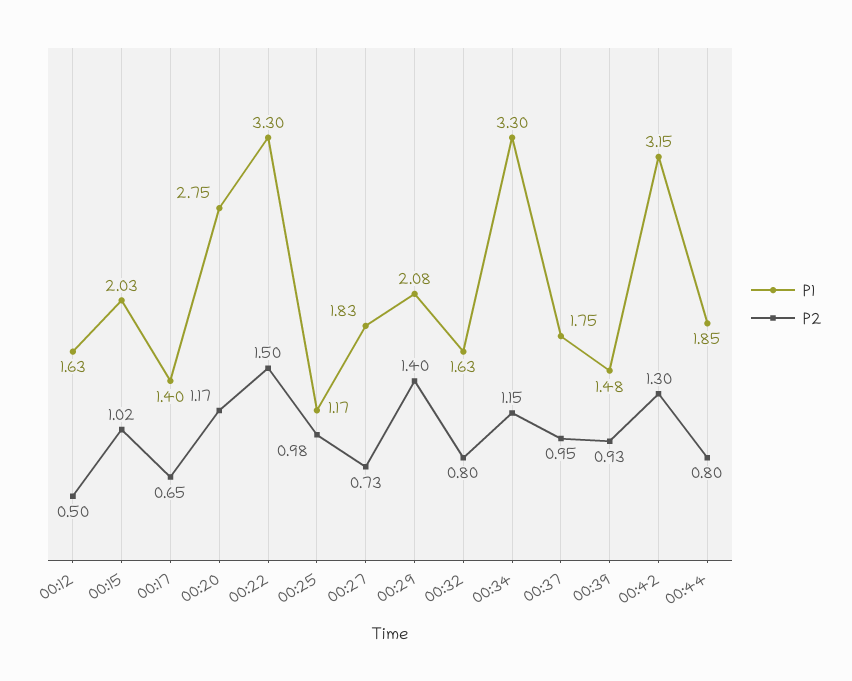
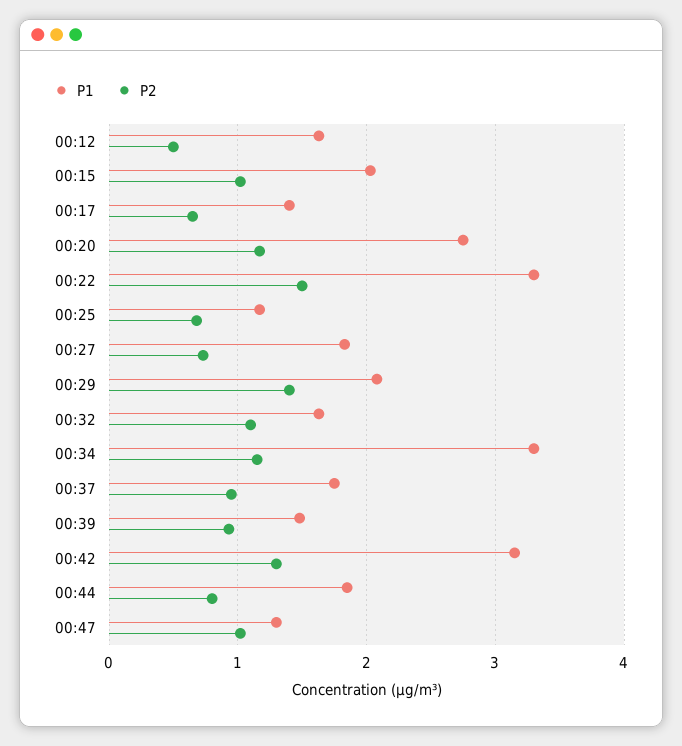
P2, 00:25: 0.98 -> 0.7
P2, 00:32: 0.8 -> 1.1
P1, 00:47: none -> 1.3
P2, 00:47: none -> 1

